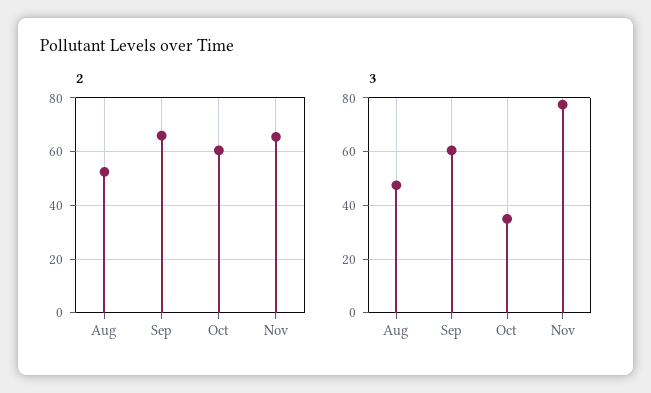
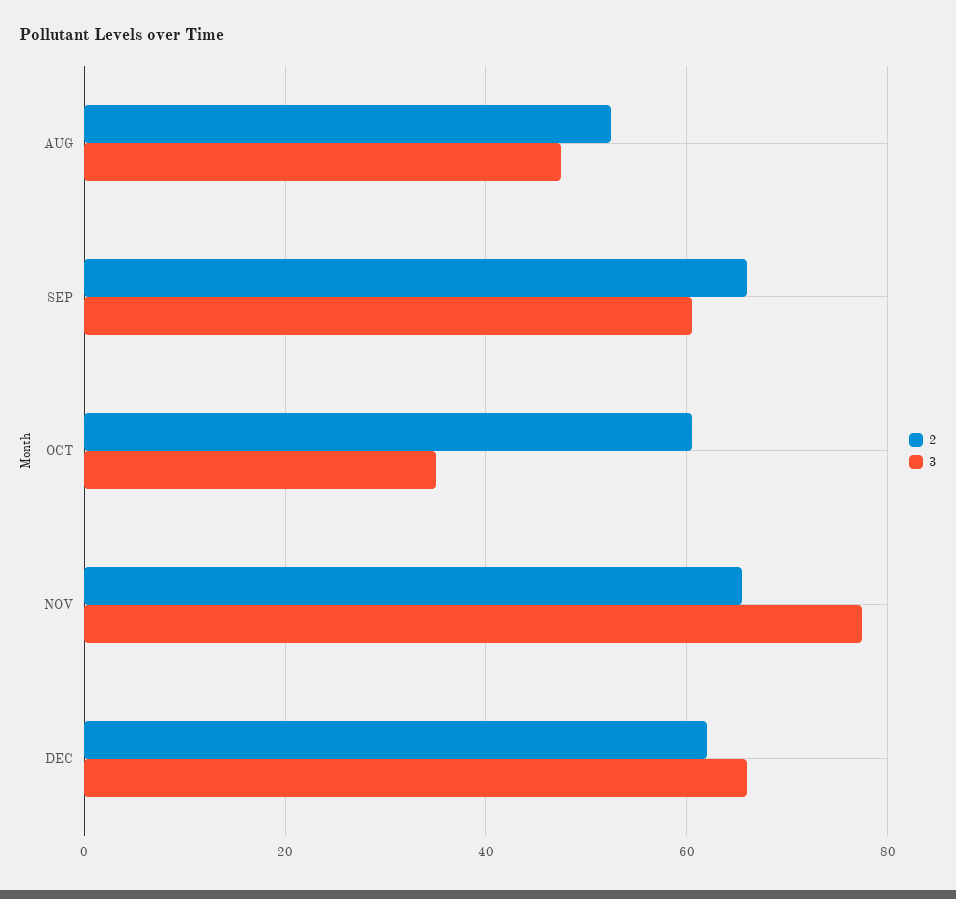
2, DEC: none -> 62
3, DEC: none -> 66

